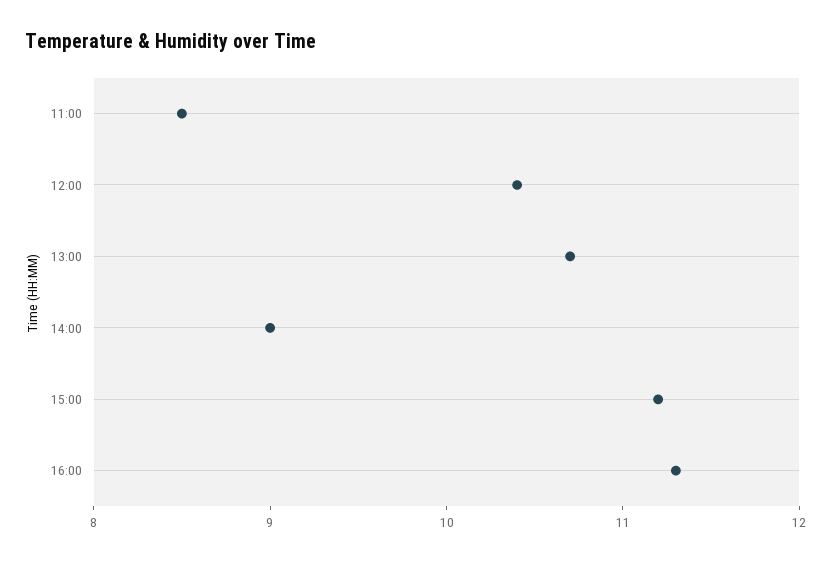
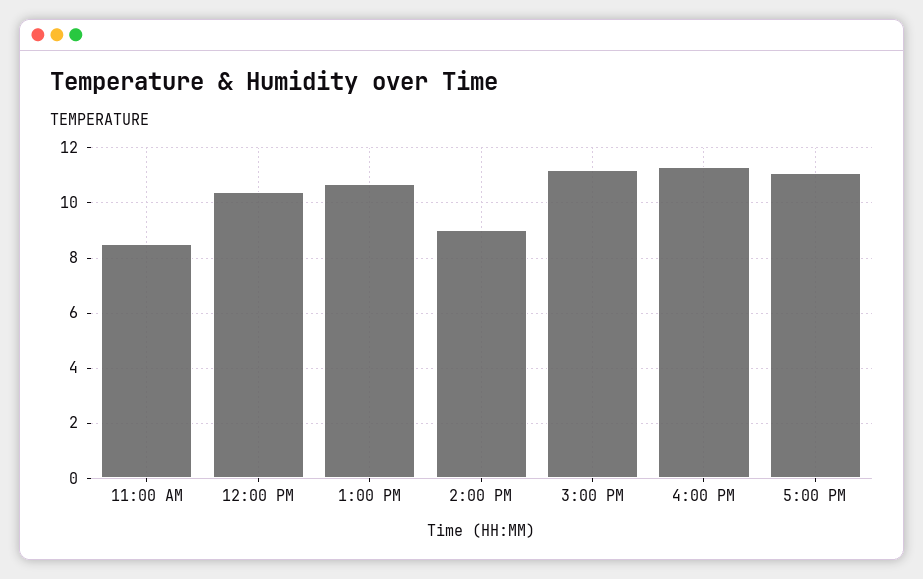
5:00 PM: none -> 11

